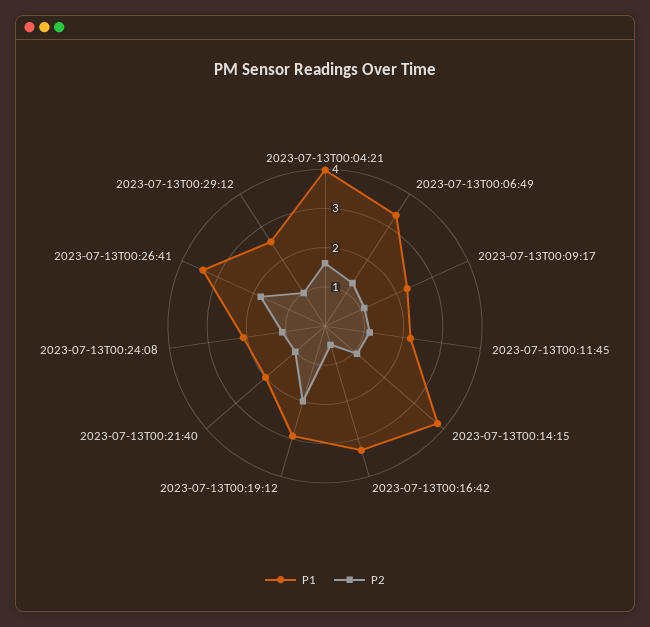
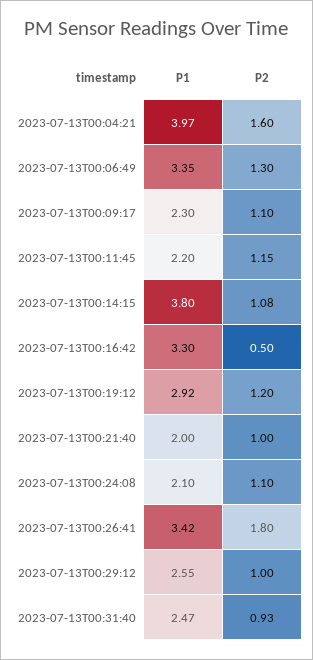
P2, 2023-07-13T00:19:12: 2 -> 1.2
P1, 2023-07-13T00:31:40: none -> 2.47
P2, 2023-07-13T00:31:40: none -> 0.93

